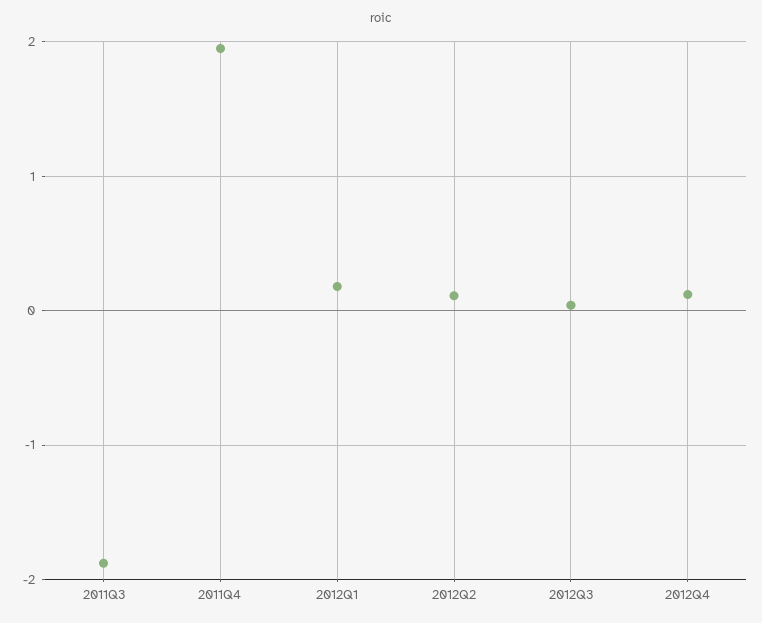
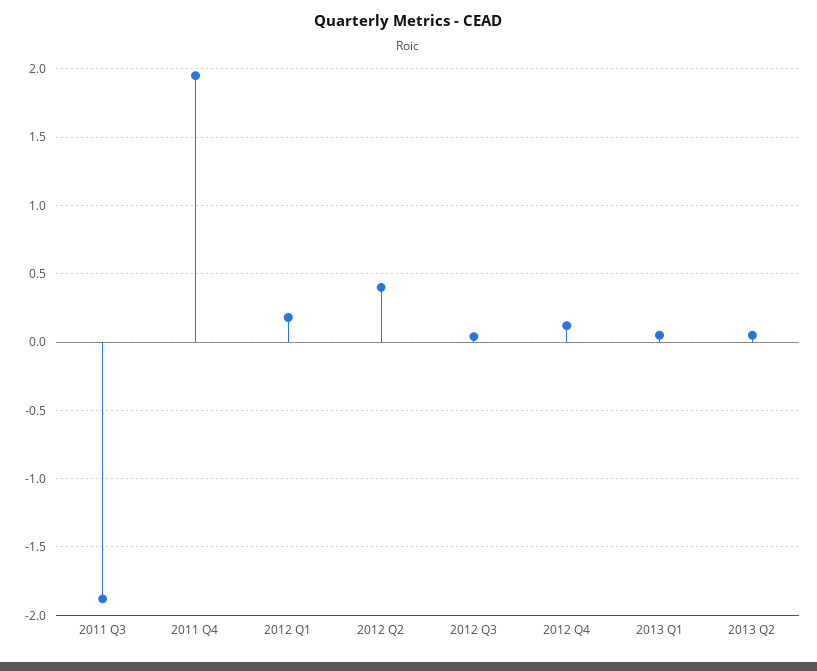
2012Q2: 0.1 -> 0.4
2013 Q1: none -> 0.05
2013 Q2: none -> 0.05

